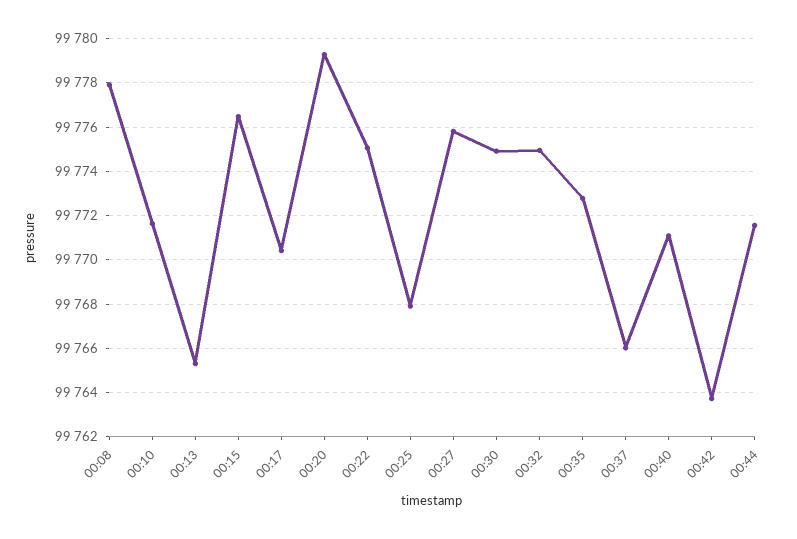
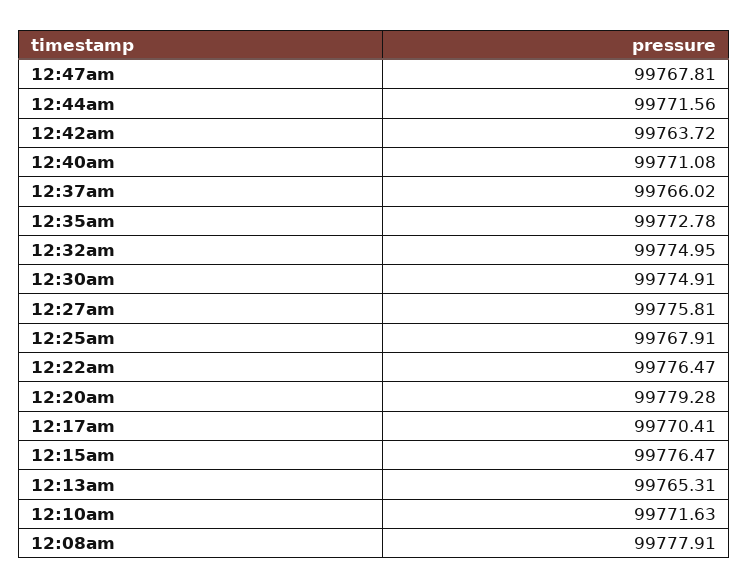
00:22: 99775 -> 99776.47
12:47am: none -> 99767.81

